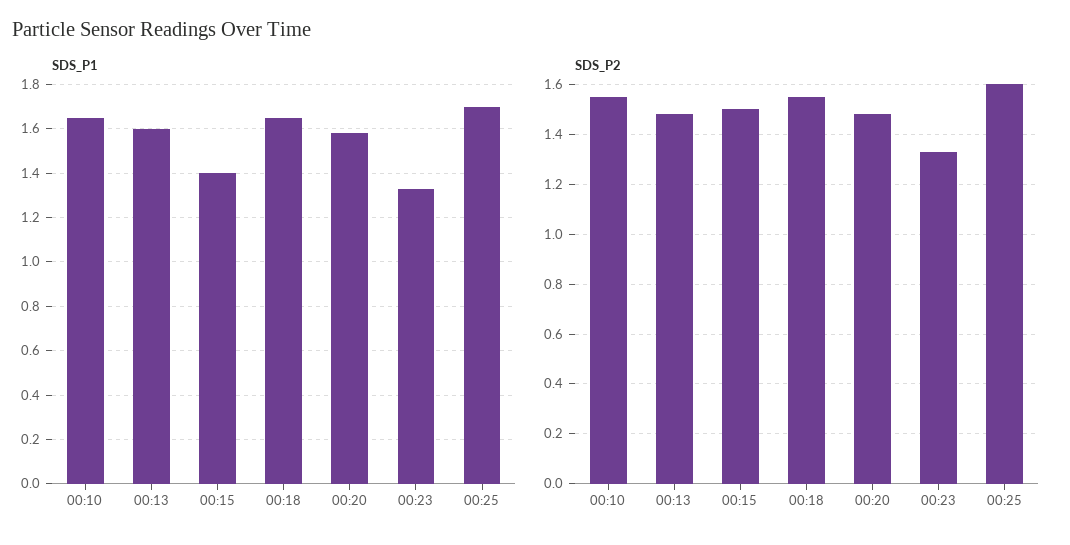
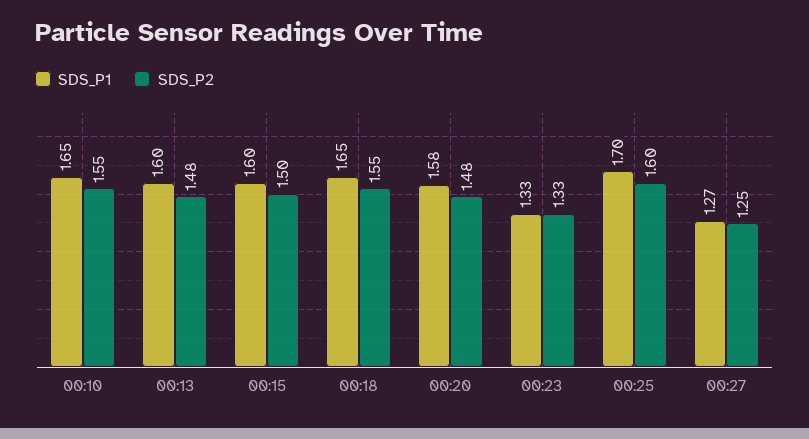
SDS_P1, 00:15: 1.4 -> 1.6
SDS_P1, 00:27: none -> 1.27
SDS_P2, 00:27: none -> 1.25

